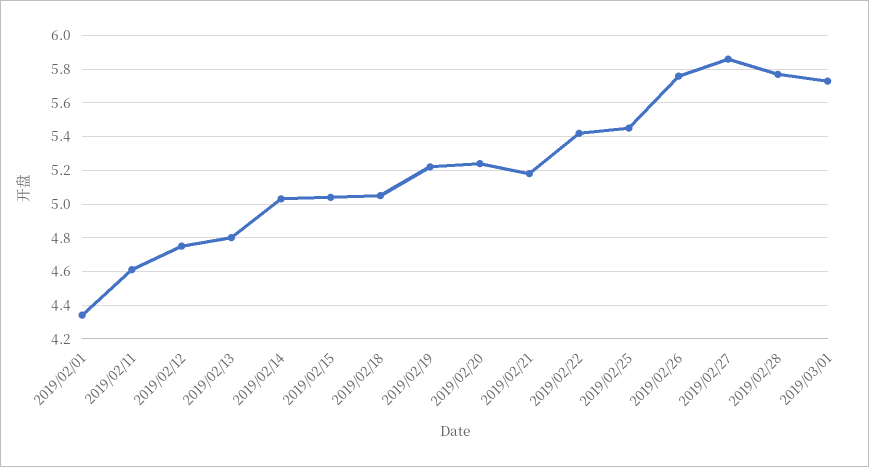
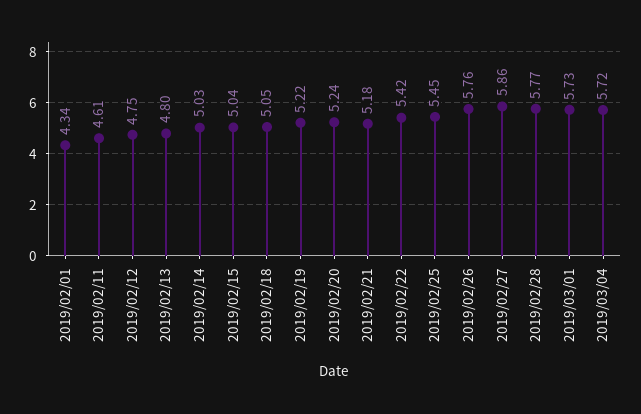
2019/03/04: none -> 5.72

